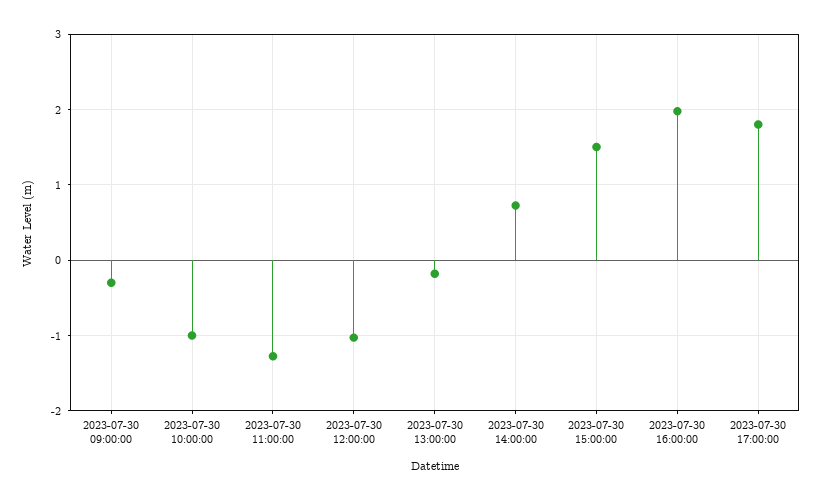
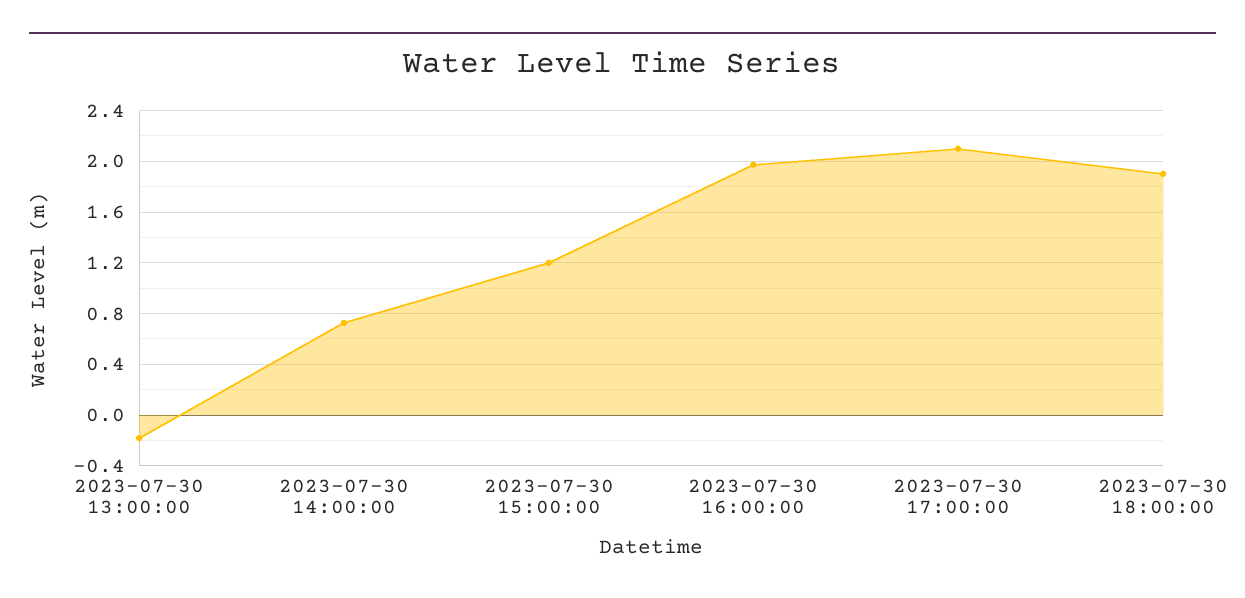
2023-07-30 09:00:00: -0.3 -> none
2023-07-30 10:00:00: -1 -> none
2023-07-30 11:00:00: -1.3 -> none
2023-07-30 12:00:00: -1 -> none
2023-07-30 15:00:00: 1.5 -> 1.2
2023-07-30 17:00:00: 1.8 -> 2.1
2023-07-30 18:00:00: none -> 1.9

